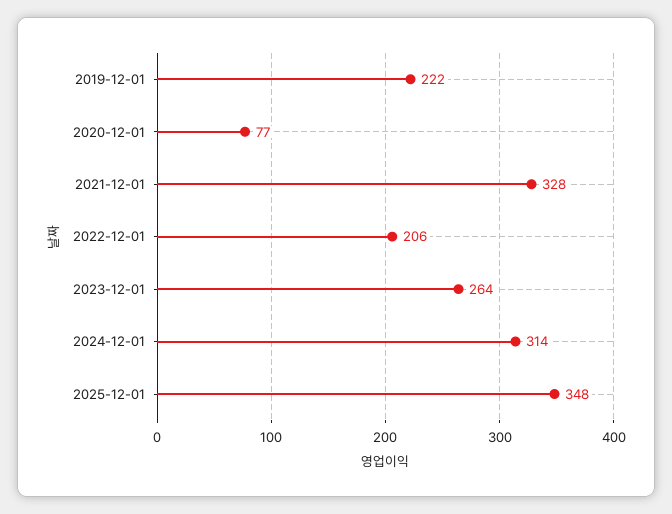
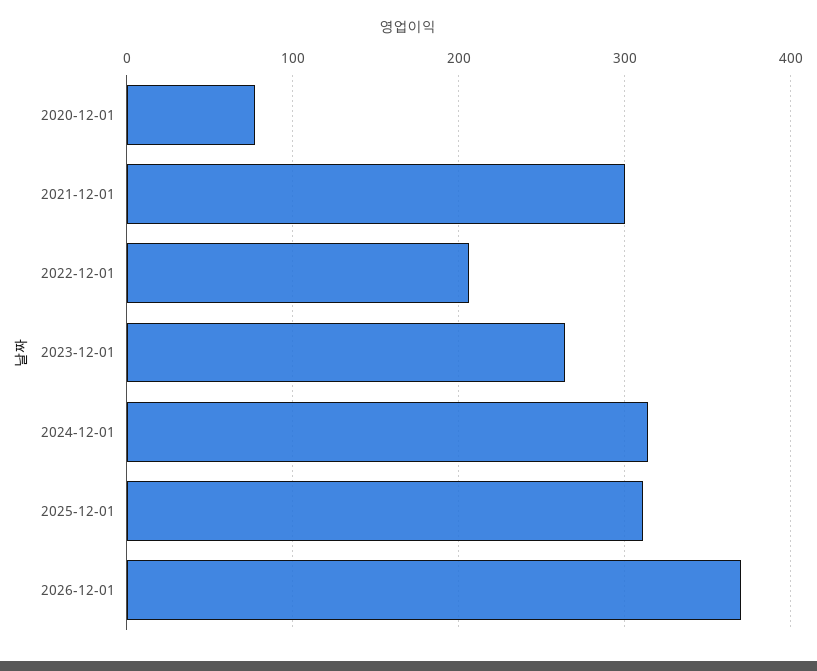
2019-12-01: 222 -> none
2021-12-01: 328 -> 300
2025-12-01: 348 -> 310
2026-12-01: none -> 370

